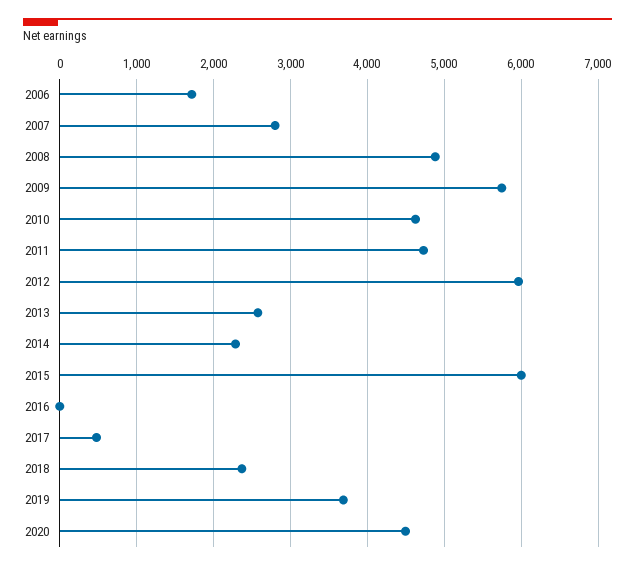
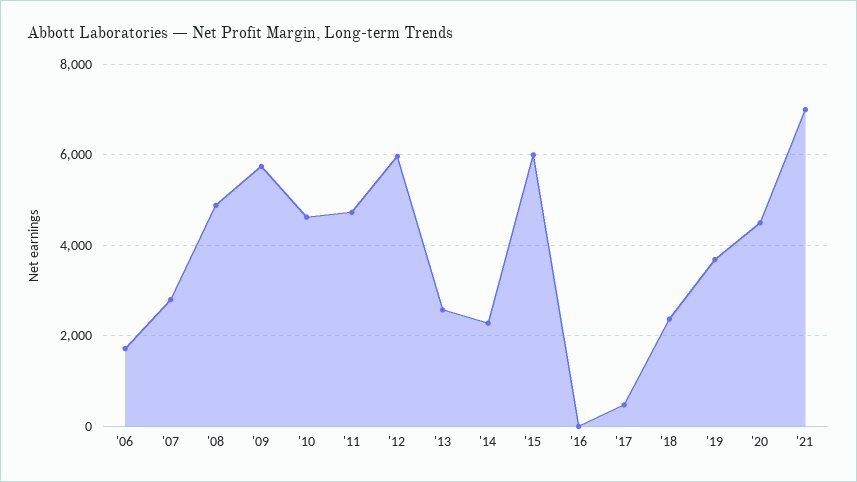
'21: none -> 7000

